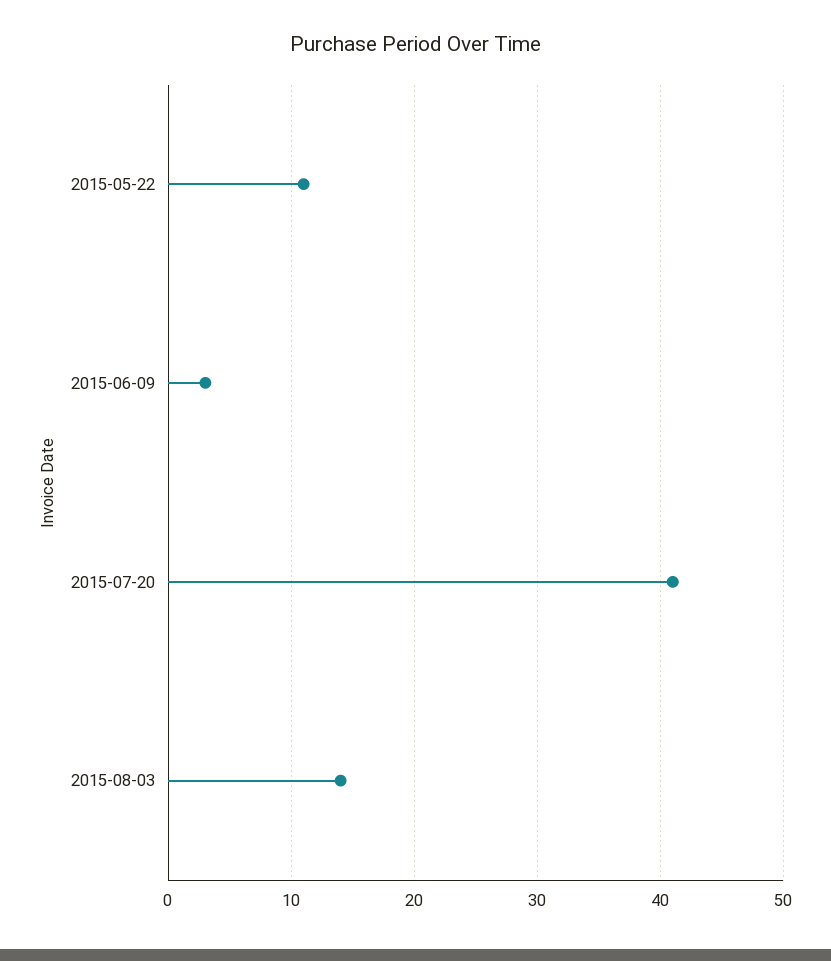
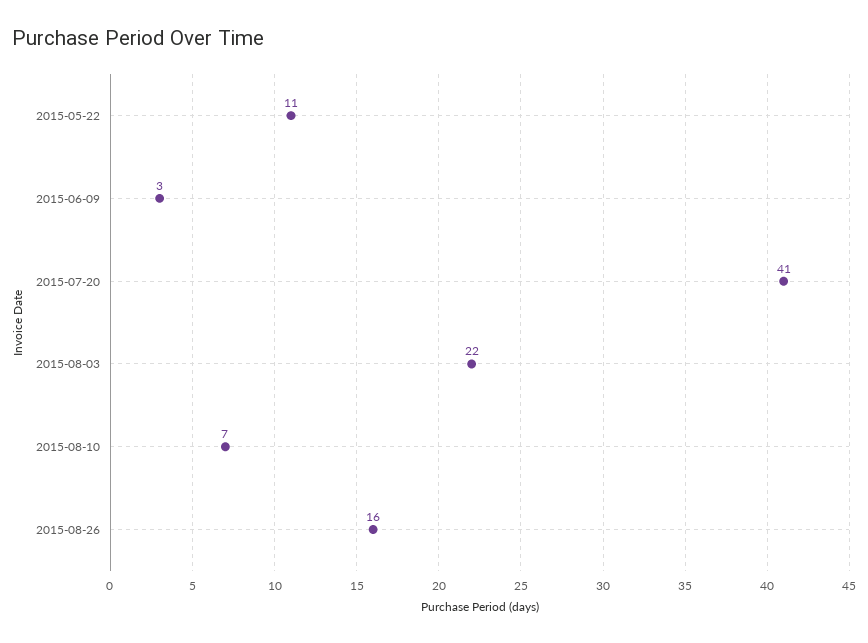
2015-08-03: 14 -> 22
2015-08-10: none -> 7
2015-08-26: none -> 16

